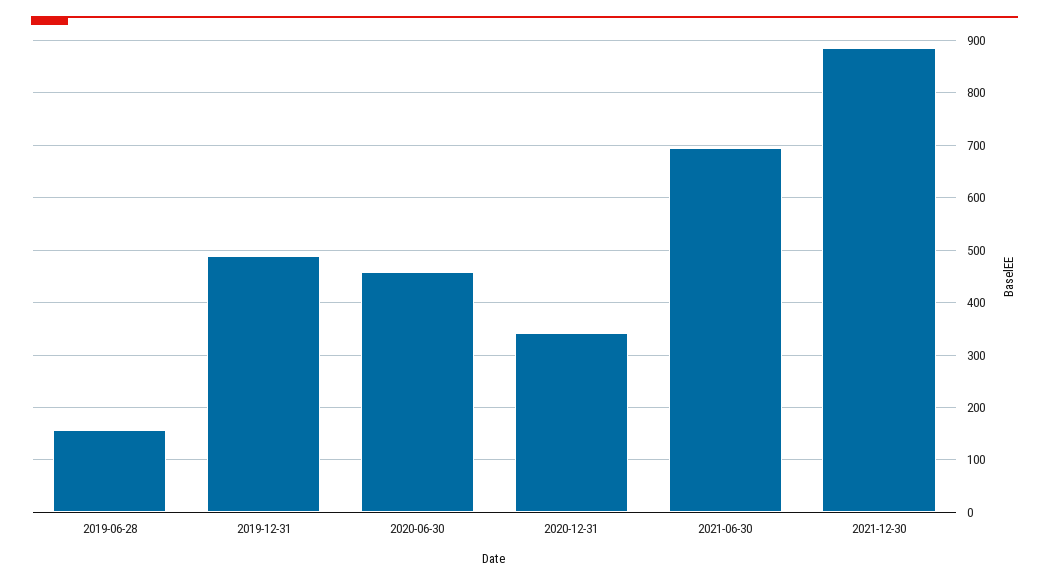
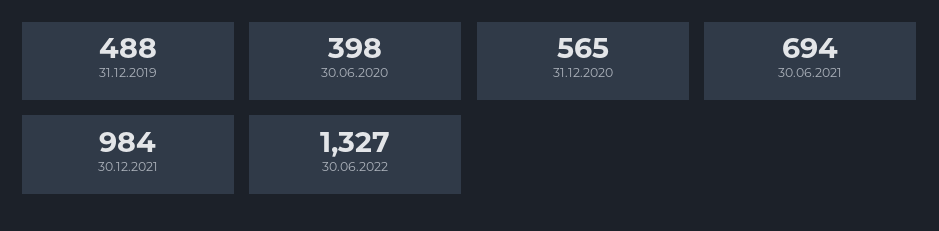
2019-06-28: 160 -> none
2020-06-30: 460 -> 398
2020-12-31: 340 -> 565
2021-12-30: 880 -> 984
30.06.2022: none -> 1327

